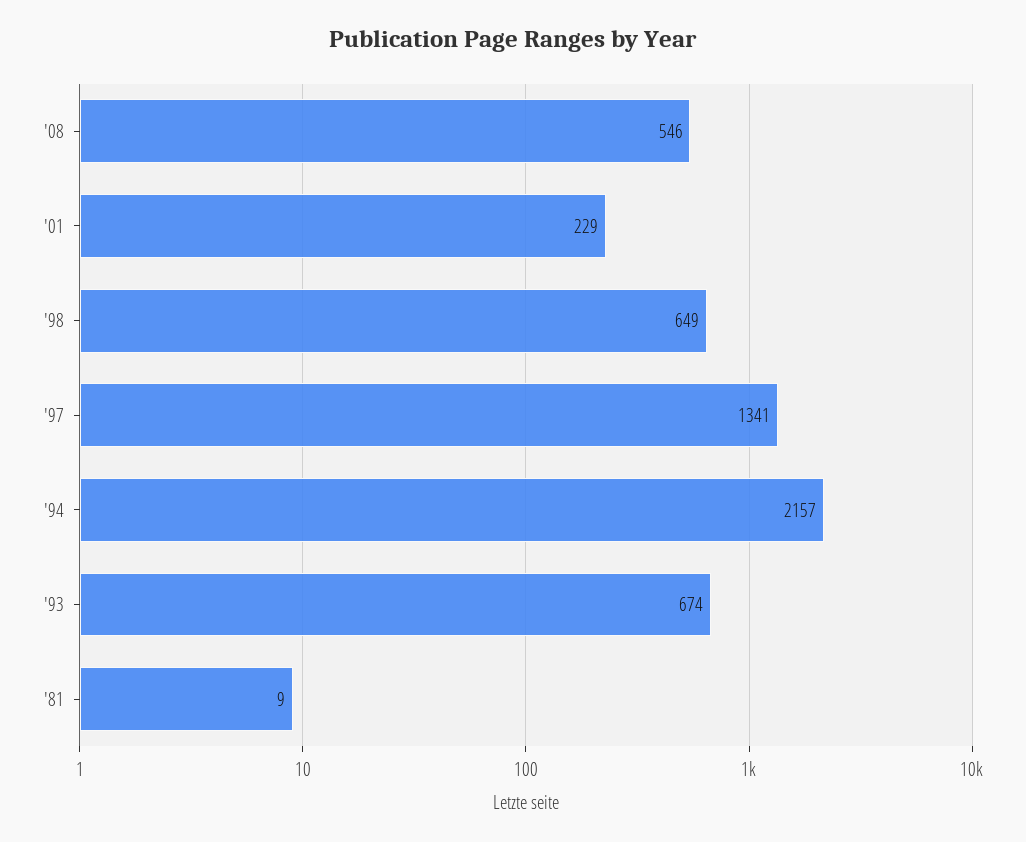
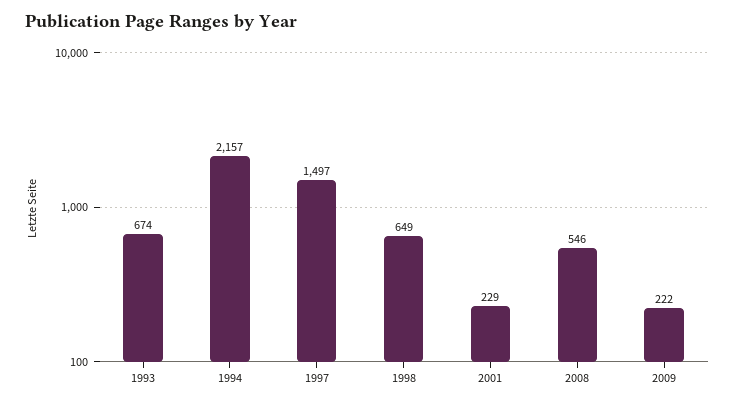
'97: 1341 -> 1497
'81: 9 -> none
2009: none -> 222

